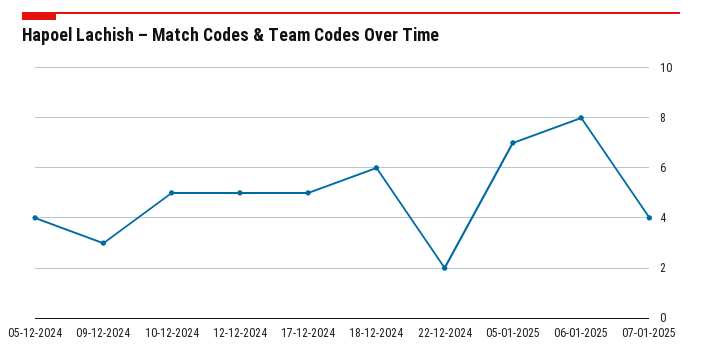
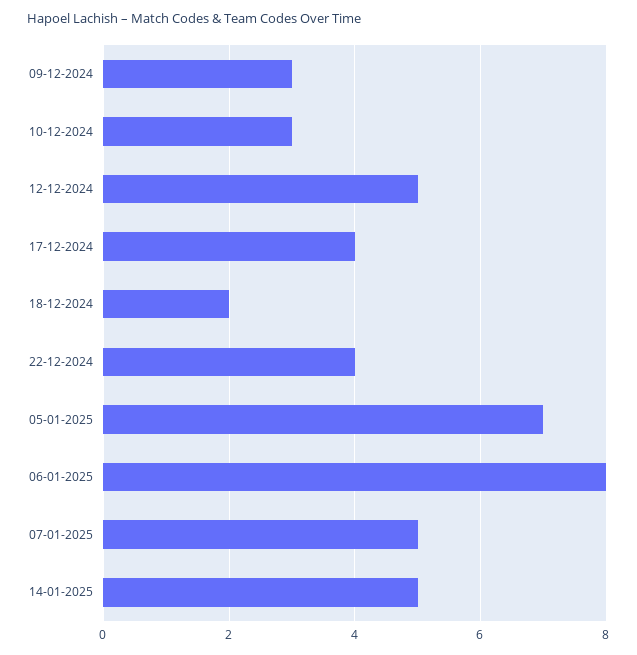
05-12-2024: 4 -> none
10-12-2024: 5 -> 3
17-12-2024: 5 -> 4
18-12-2024: 6 -> 2
22-12-2024: 2 -> 4
07-01-2025: 4 -> 5
14-01-2025: none -> 5

